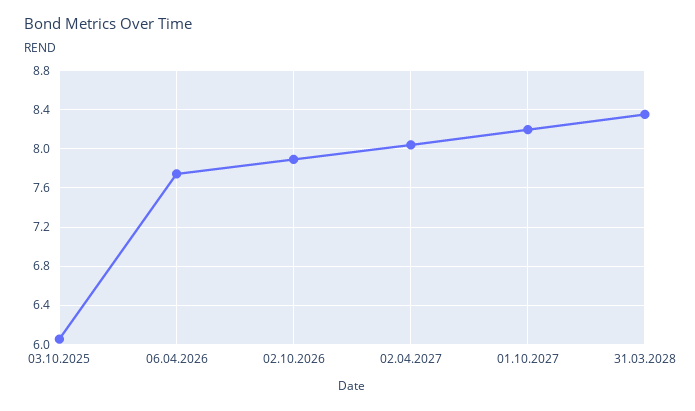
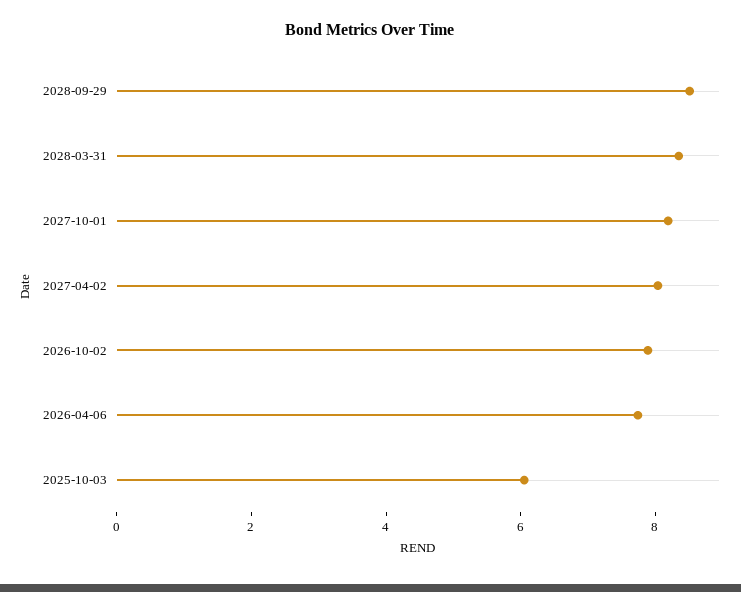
2028-09-29: none -> 8.5

